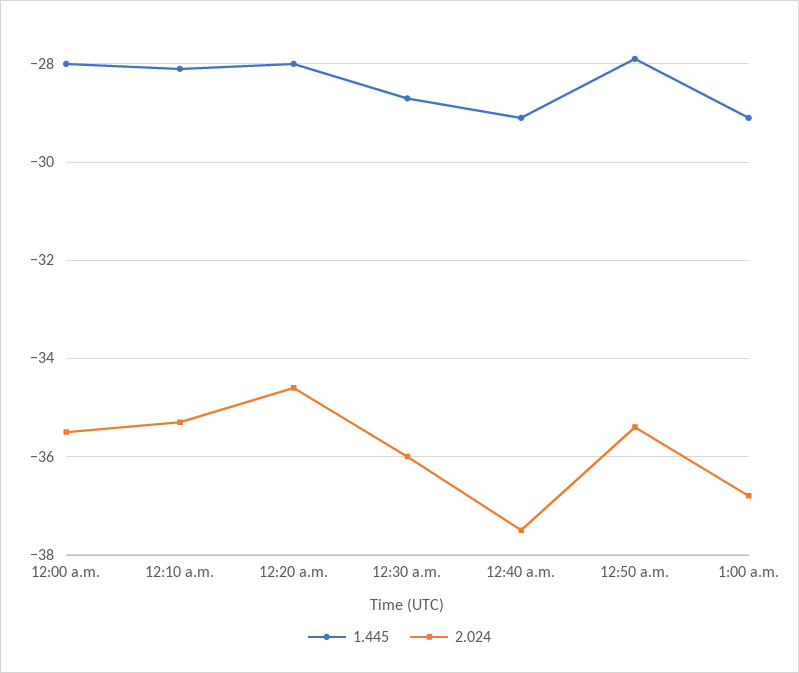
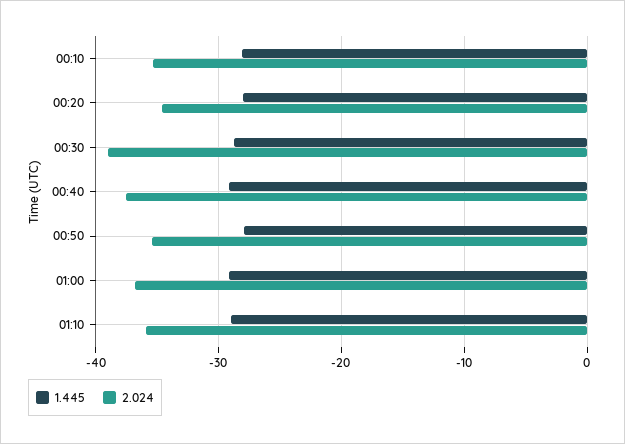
1.445, 12:00 a.m.: -28 -> none
2.024, 12:00 a.m.: -35.5 -> none
2.024, 12:30 a.m.: -36 -> -39
1.445, 01:10: none -> -29
2.024, 01:10: none -> -36

